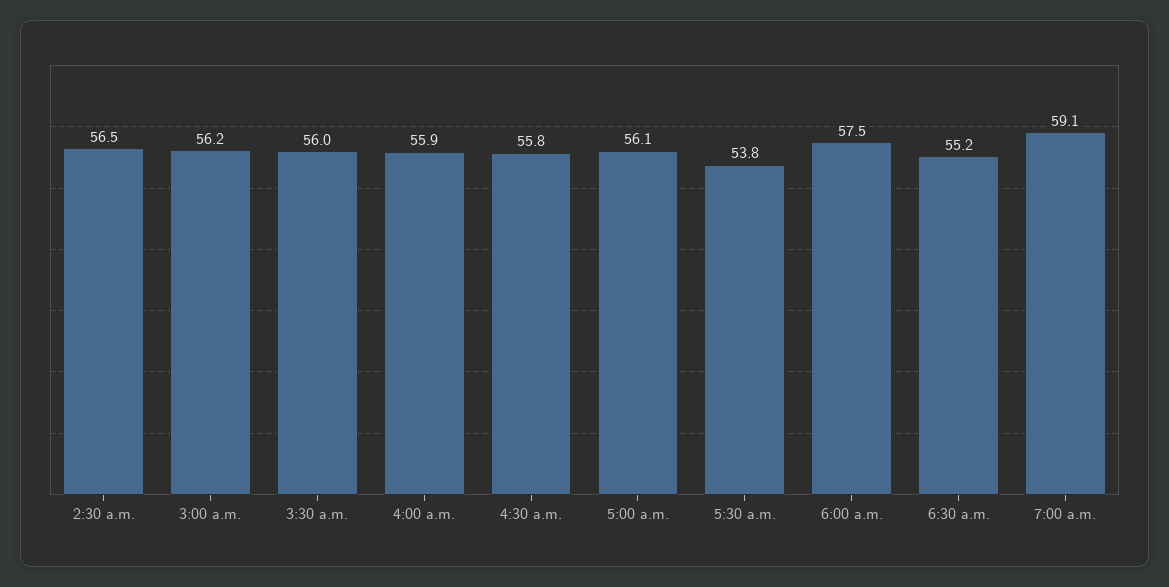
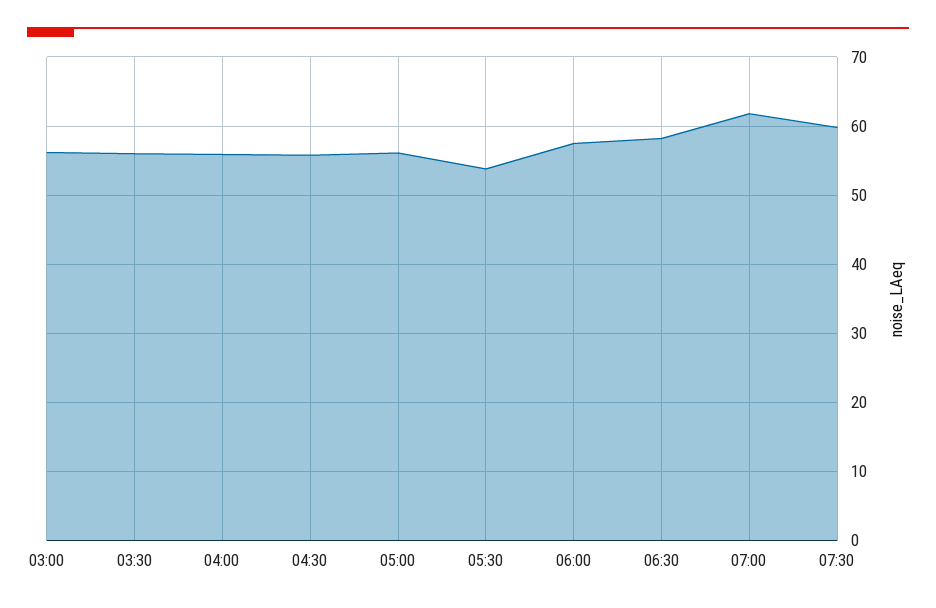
2:30 a.m.: 56.5 -> none
6:30 a.m.: 55.2 -> 58
7:00 a.m.: 59.1 -> 62
07:30: none -> 60

